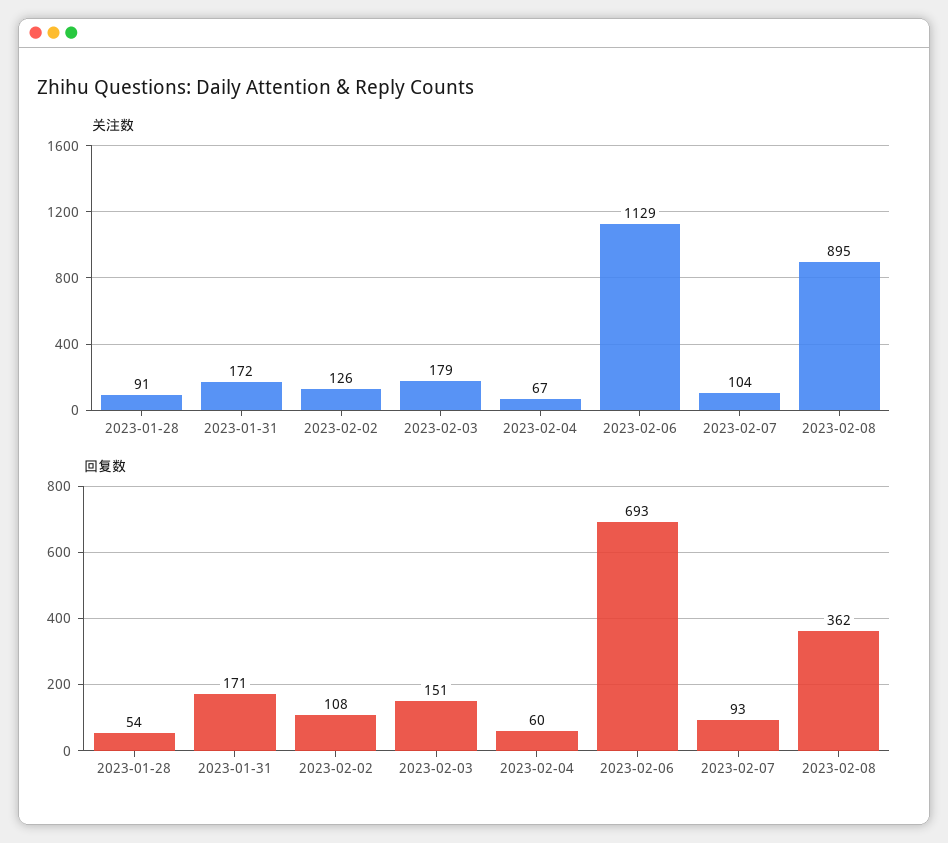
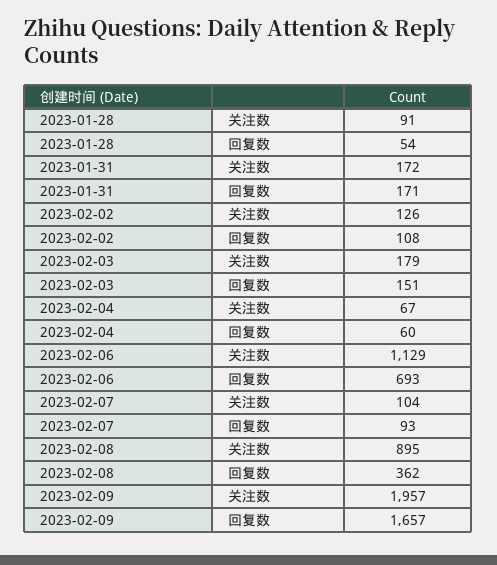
关注数, 2023-02-09: none -> 1957
回复数, 2023-02-09: none -> 1657

